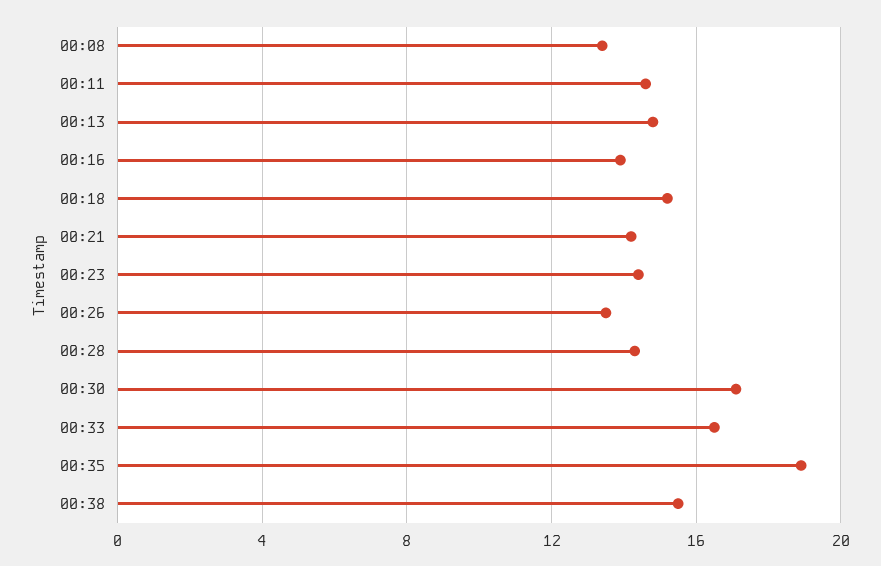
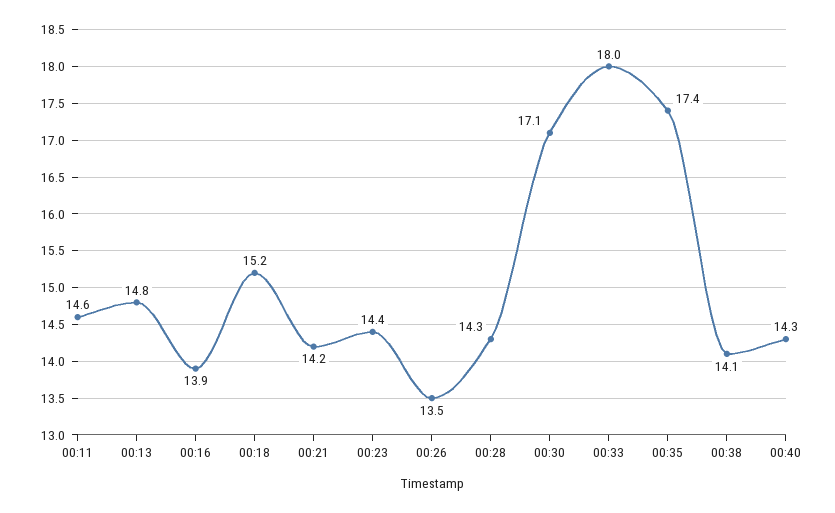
00:08: 13.5 -> none
00:33: 16.5 -> 18
00:35: 19 -> 17.4
00:38: 15.5 -> 14.1
00:40: none -> 14.3

